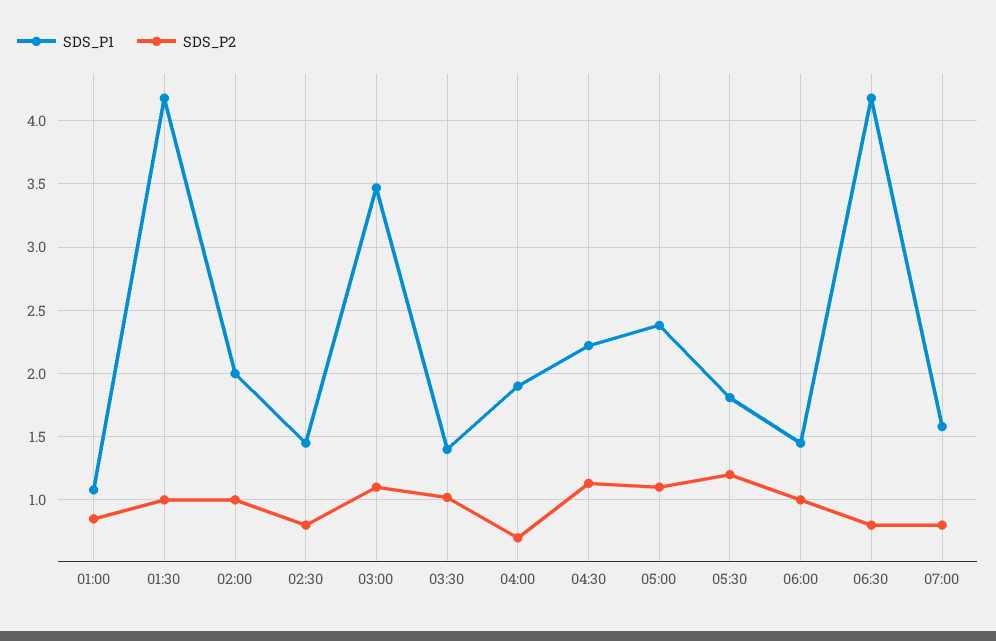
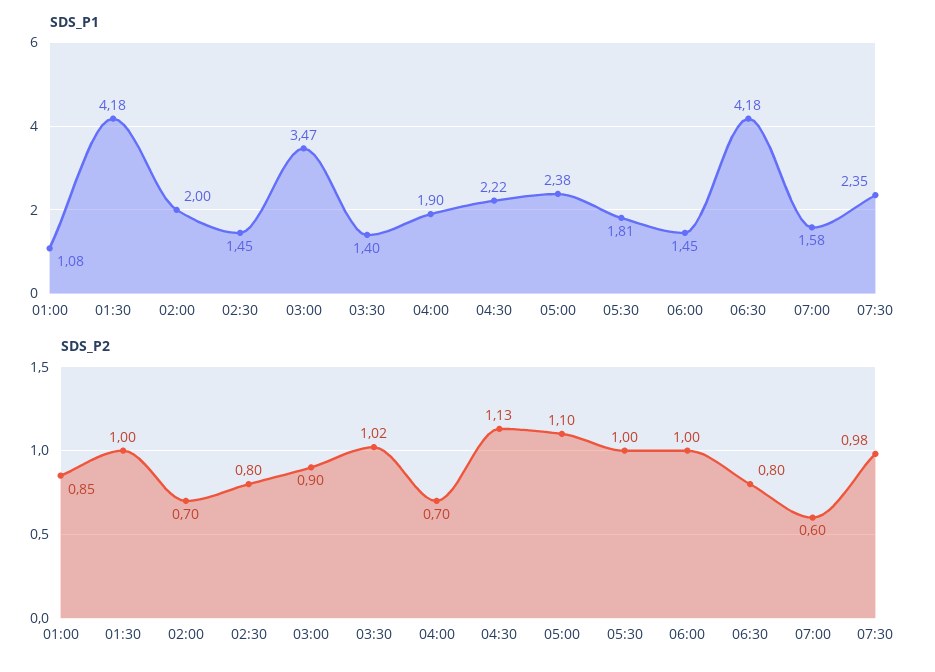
SDS_P2, 02:00: 1 -> 0.7
SDS_P2, 03:00: 1.1 -> 0.9
SDS_P2, 05:30: 1.2 -> 1
SDS_P2, 07:00: 0.8 -> 0.6
SDS_P1, 07:30: none -> 2.35
SDS_P2, 07:30: none -> 0.98

